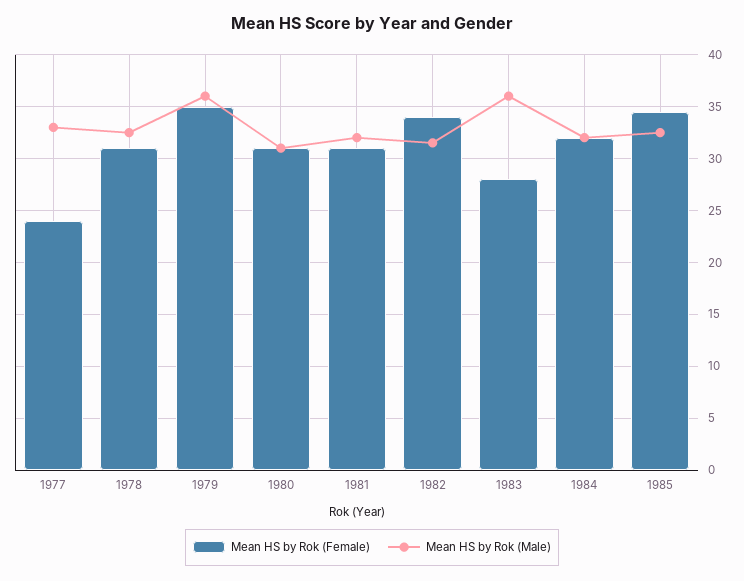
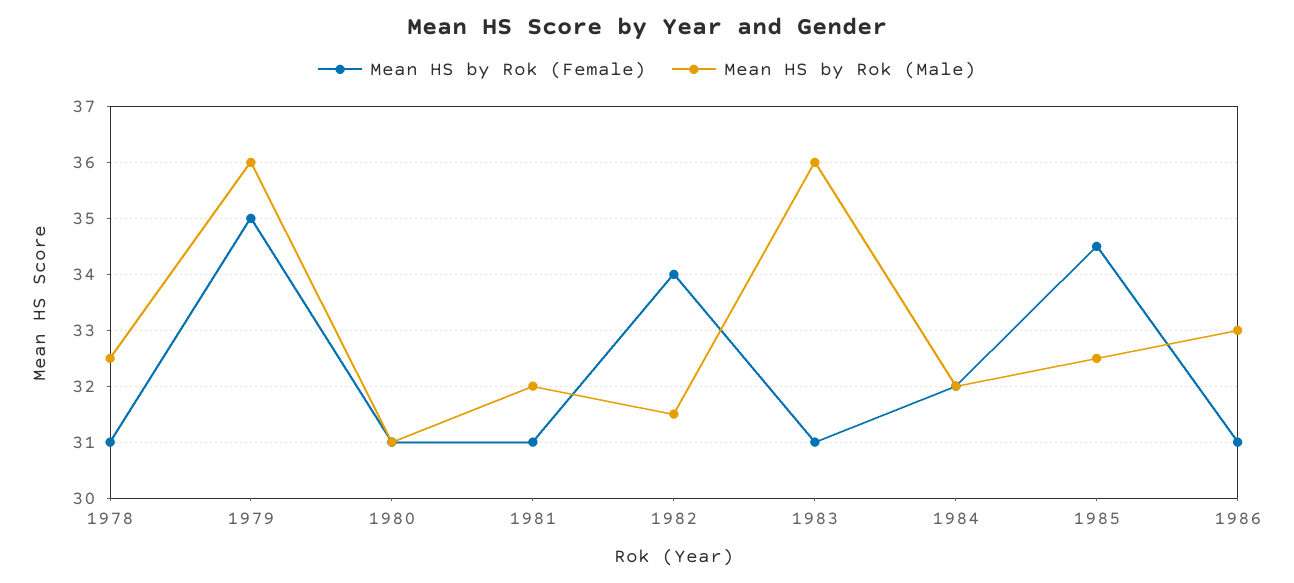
Mean HS by Rok (Female), 1977: 24 -> none
Mean HS by Rok (Male), 1977: 33 -> none
Mean HS by Rok (Female), 1983: 28 -> 31
Mean HS by Rok (Female), 1986: none -> 31
Mean HS by Rok (Male), 1986: none -> 33

